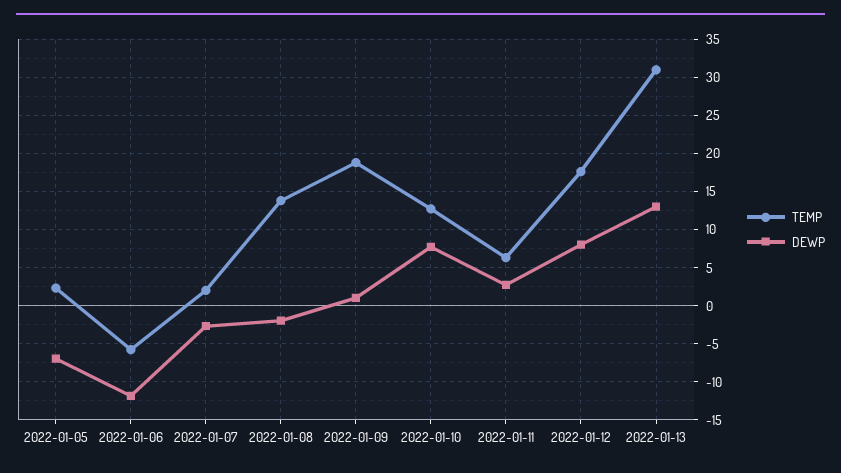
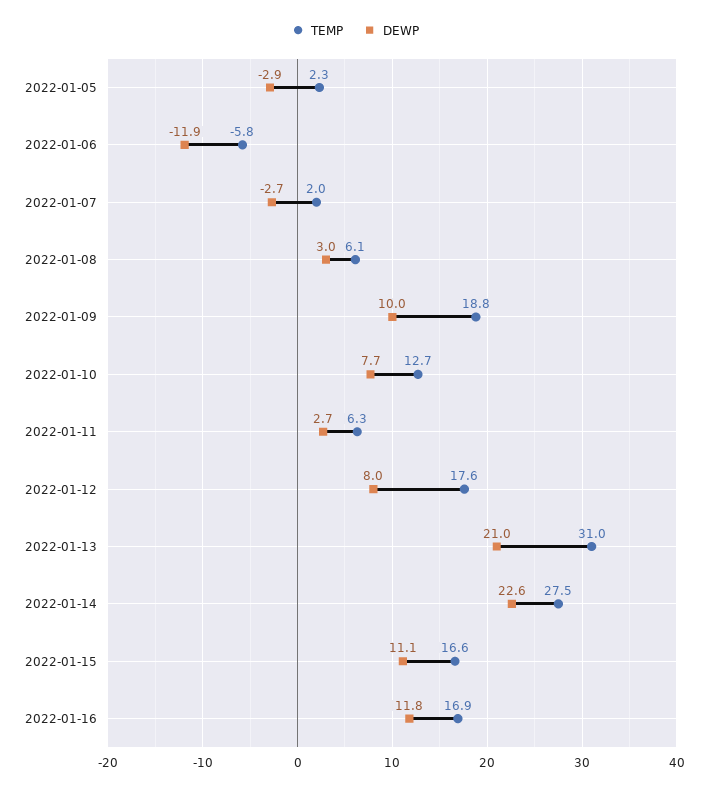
DEWP, 2022-01-05: -7 -> -2.9
TEMP, 2022-01-08: 14 -> 6.1
DEWP, 2022-01-08: -2 -> 3
DEWP, 2022-01-09: 1 -> 10
DEWP, 2022-01-13: 13 -> 21
TEMP, 2022-01-14: none -> 27.5
DEWP, 2022-01-14: none -> 22.6
TEMP, 2022-01-15: none -> 16.6
DEWP, 2022-01-15: none -> 11.1
TEMP, 2022-01-16: none -> 16.9
DEWP, 2022-01-16: none -> 11.8

